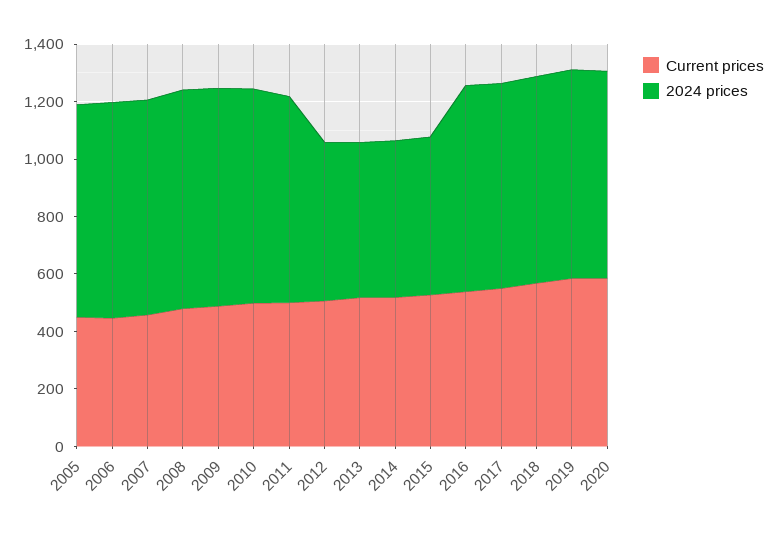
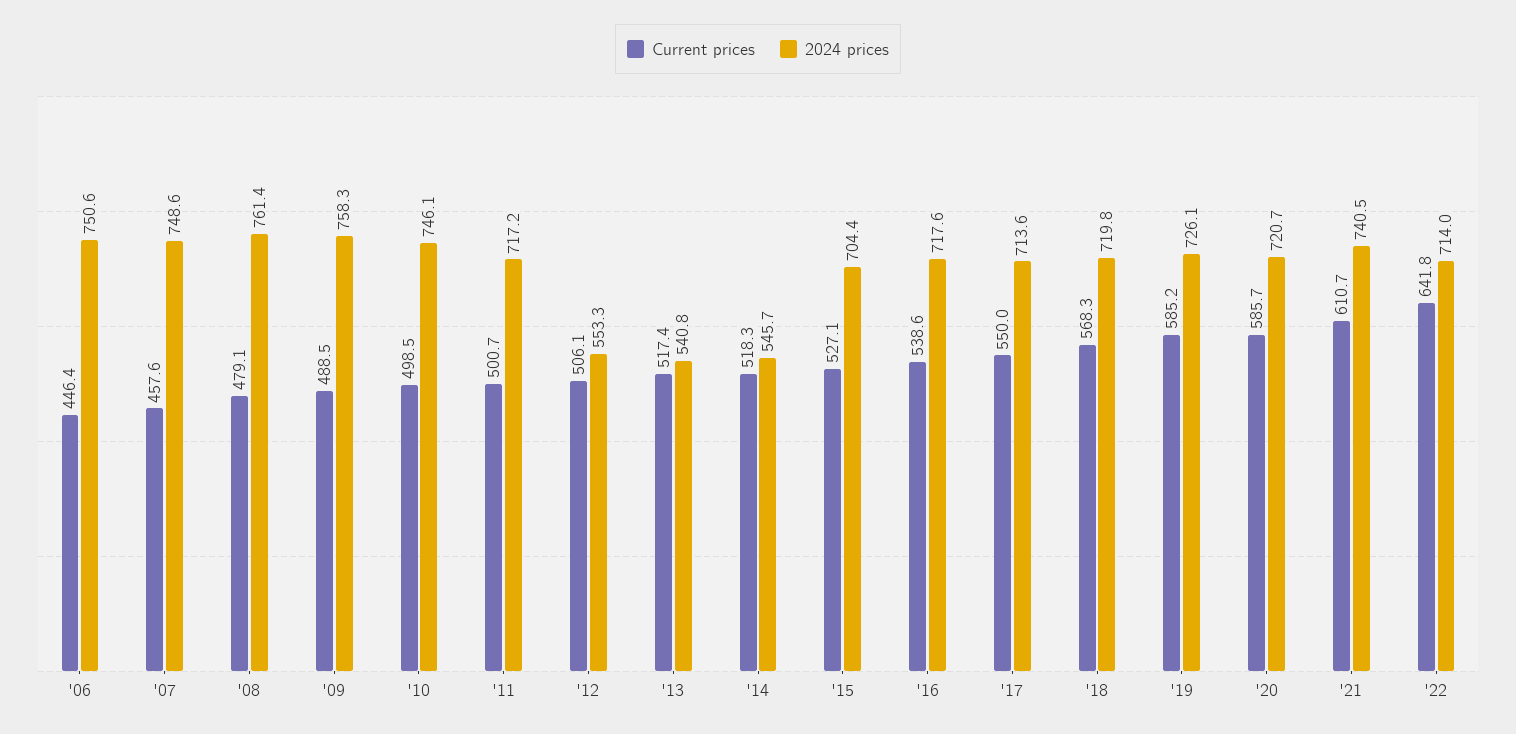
Current prices, 2005: 450 -> none
2024 prices, 2005: 750 -> none
2024 prices, 2015: 550 -> 704.4
Current prices, '21: none -> 610.7
2024 prices, '21: none -> 740.5
Current prices, '22: none -> 641.8
2024 prices, '22: none -> 714

